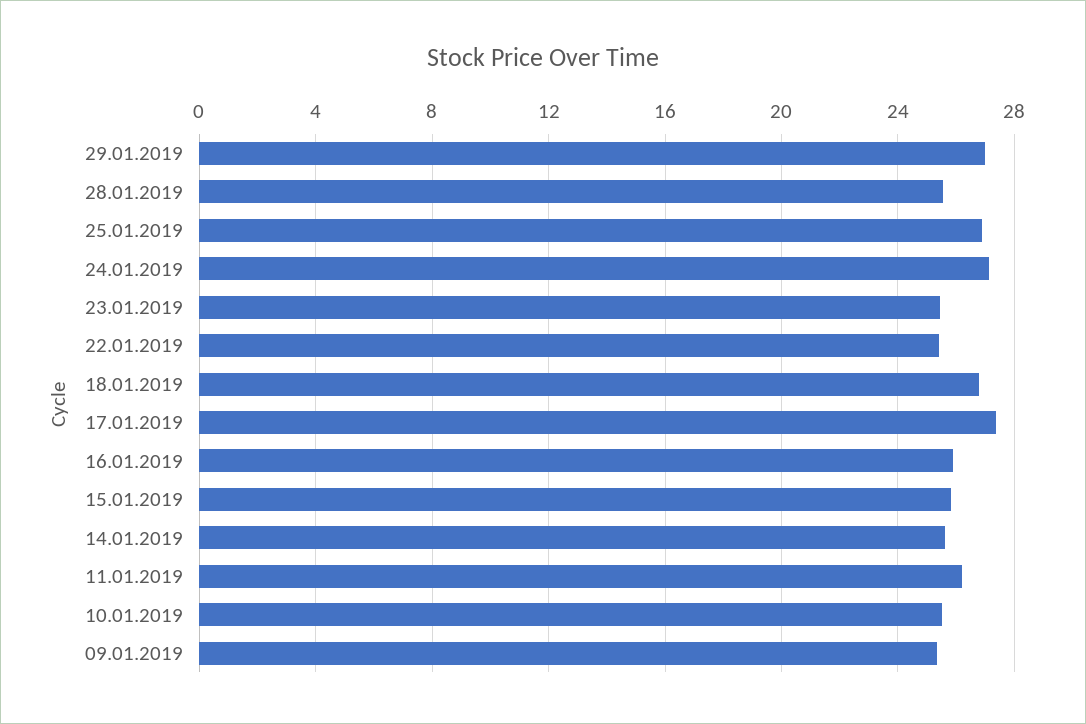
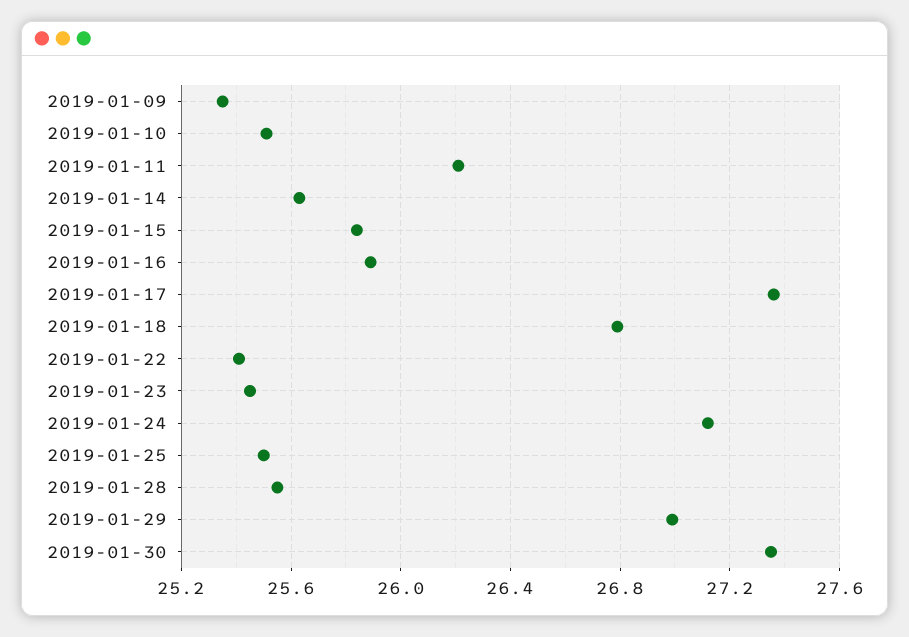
25.01.2019: 27 -> 25.5
2019-01-30: none -> 27.35

